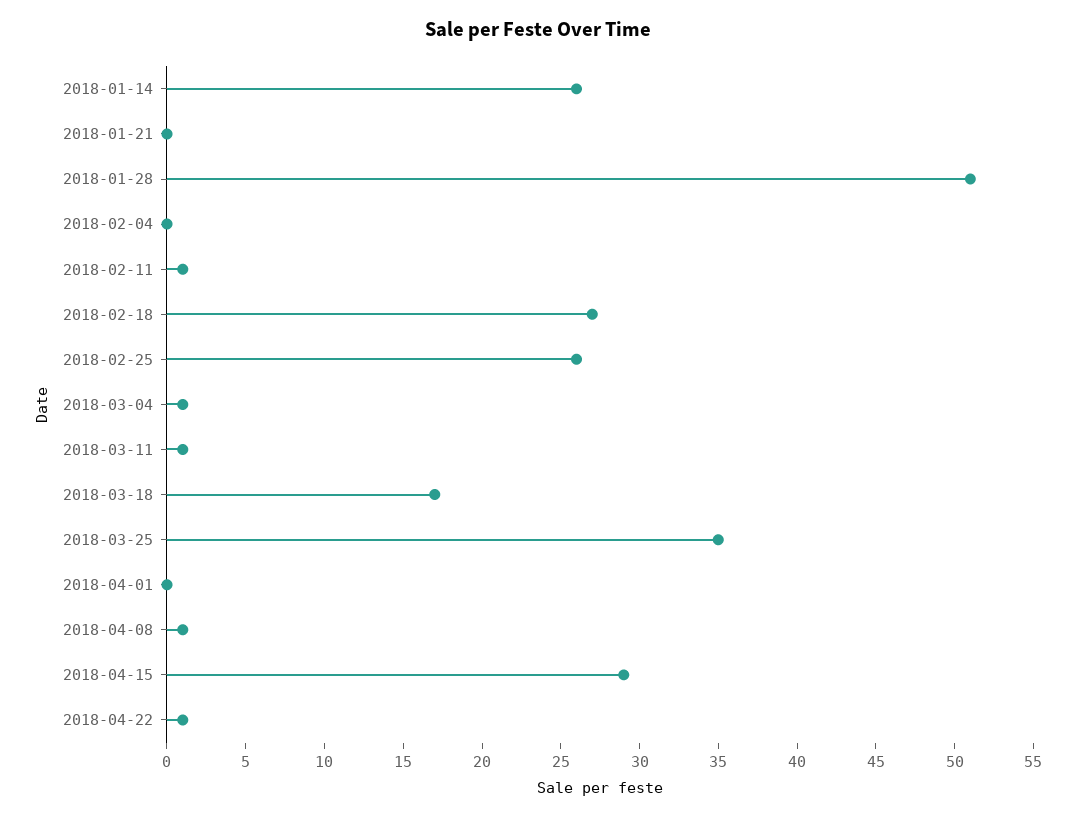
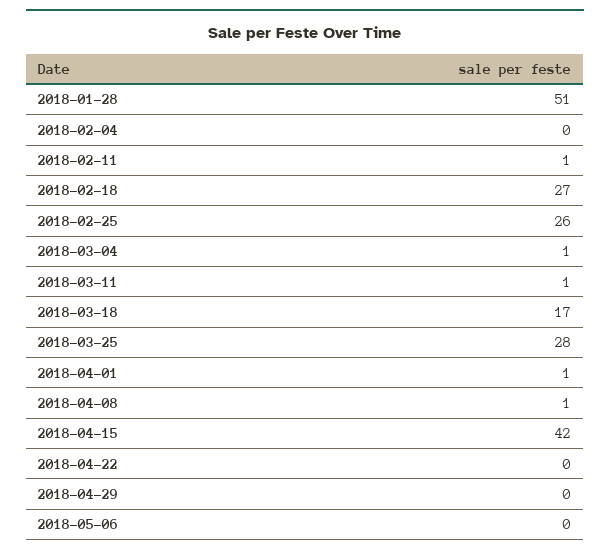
2018-01-14: 26 -> none
2018-01-21: 0 -> none
2018-03-25: 35 -> 28
2018-04-01: 0 -> 1
2018-04-15: 29 -> 42
2018-04-22: 1 -> 0
2018-04-29: none -> 0
2018-05-06: none -> 0

